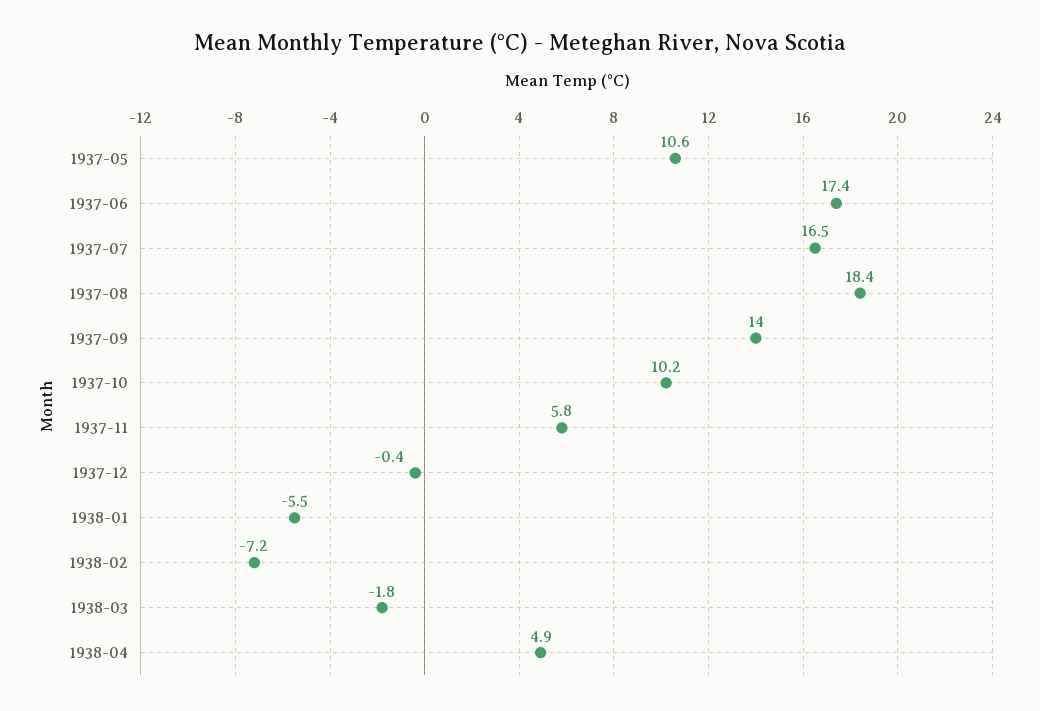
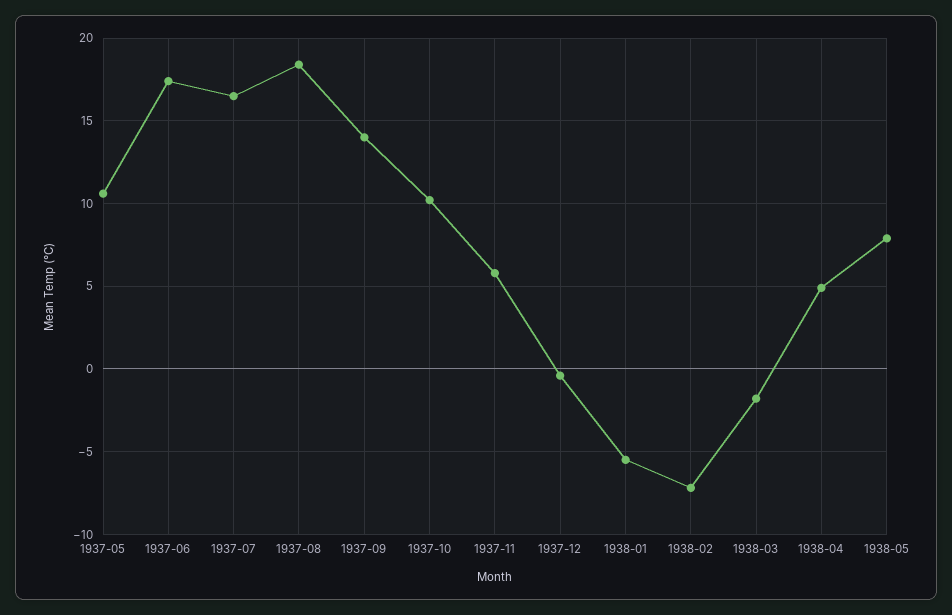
1938-05: none -> 8

